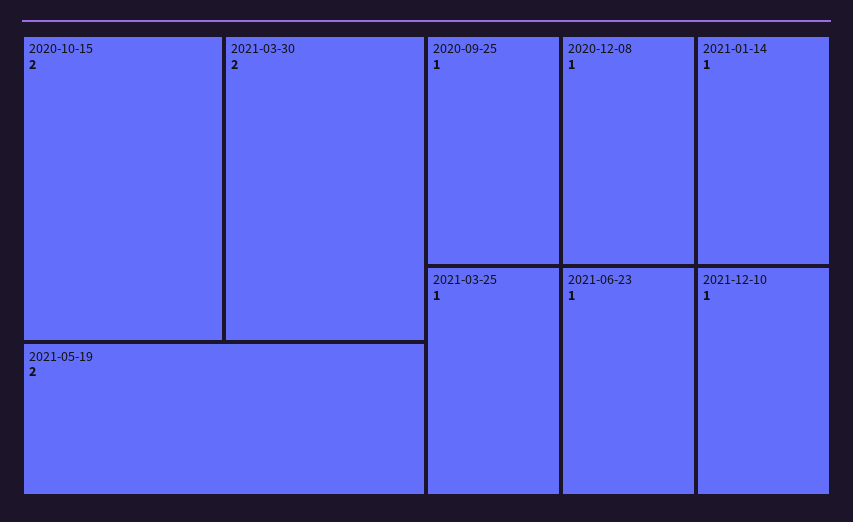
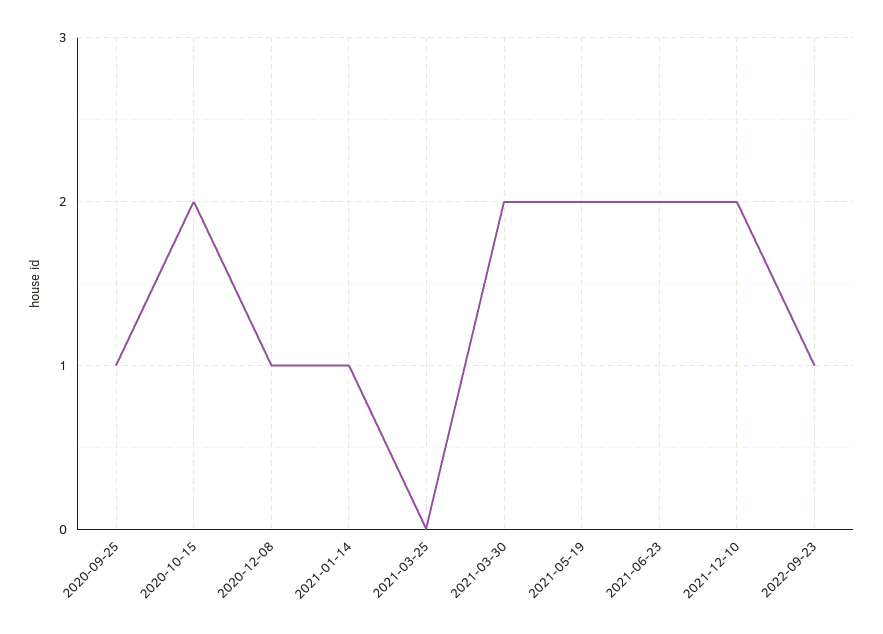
2021-03-25: 1 -> 0
2021-06-23: 1 -> 2
2021-12-10: 1 -> 2
2022-09-23: none -> 1

